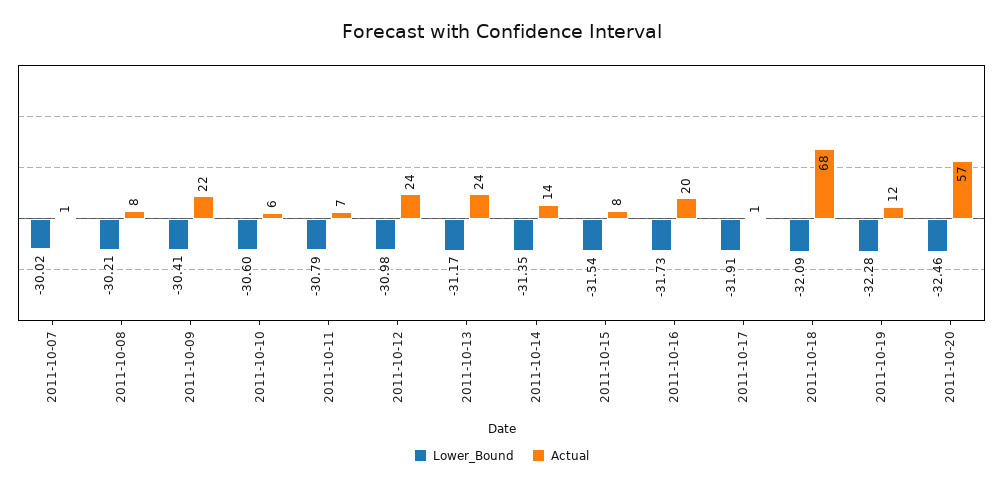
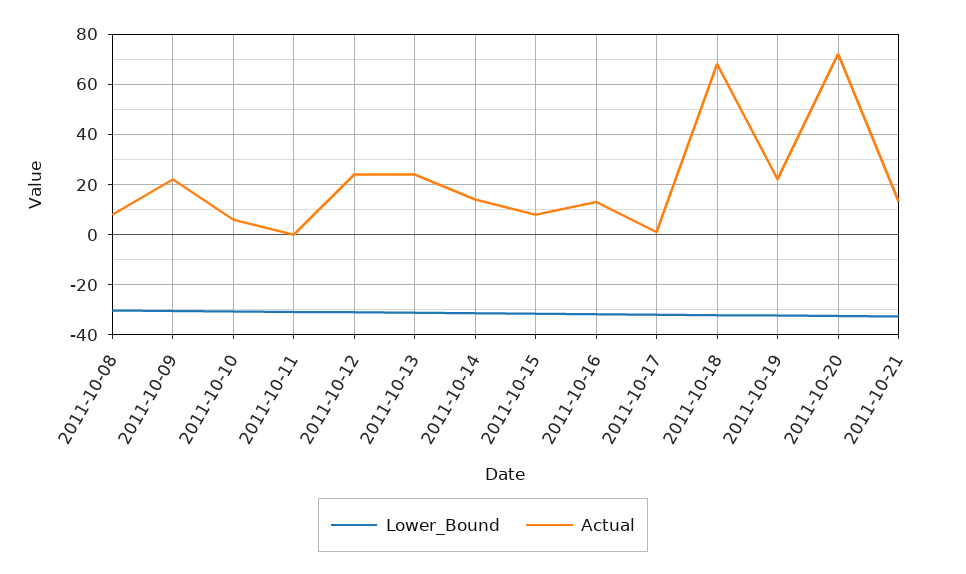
Lower_Bound, 2011-10-07: -30.02 -> none
Actual, 2011-10-07: 1 -> none
Actual, 2011-10-11: 7 -> 0
Actual, 2011-10-16: 20 -> 12.5
Actual, 2011-10-19: 12 -> 22.5
Actual, 2011-10-20: 57 -> 72.5
Lower_Bound, 2011-10-21: none -> -32.5
Actual, 2011-10-21: none -> 12.5

